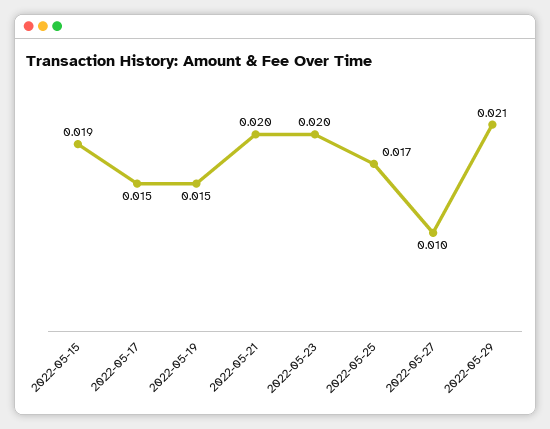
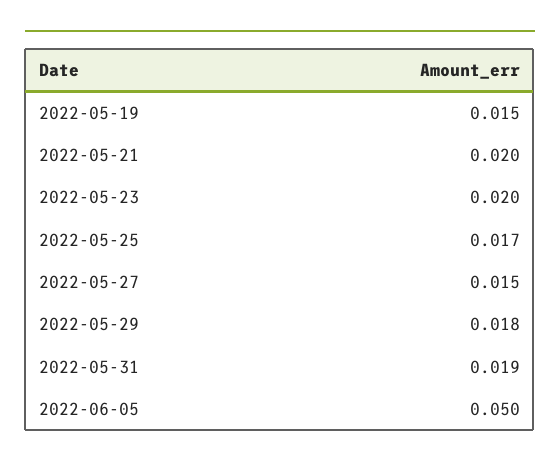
2022-05-15: 0.019 -> none
2022-05-17: 0.015 -> none
2022-05-27: 0.01 -> 0.015
2022-05-29: 0.021 -> 0.018
2022-05-31: none -> 0.019
2022-06-05: none -> 0.05

